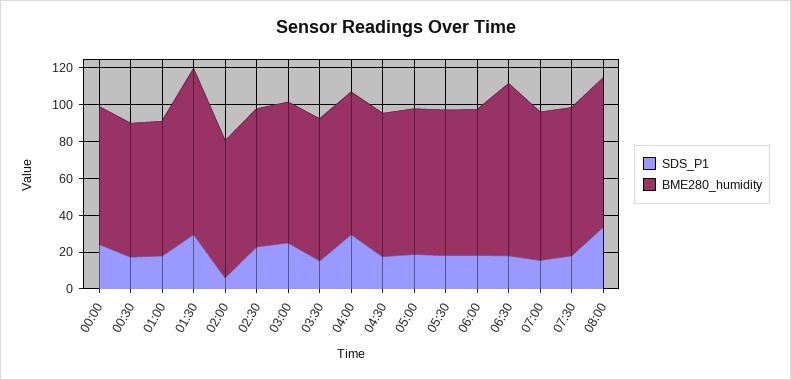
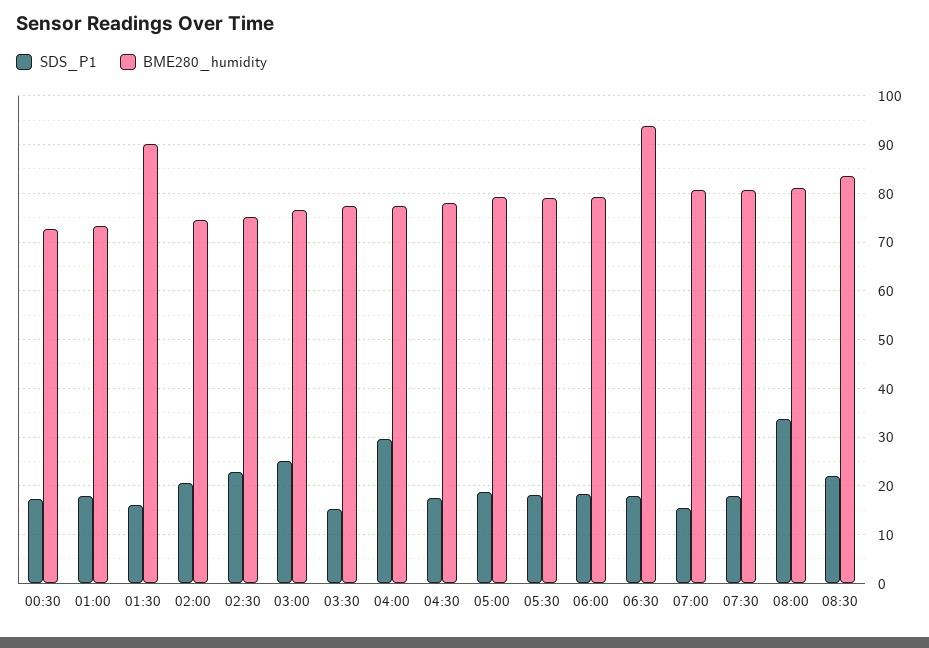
SDS_P1, 00:00: 25 -> none
BME280_humidity, 00:00: 75 -> none
SDS_P1, 01:30: 30 -> 16
SDS_P1, 02:00: 5 -> 20
SDS_P1, 08:30: none -> 22
BME280_humidity, 08:30: none -> 84

